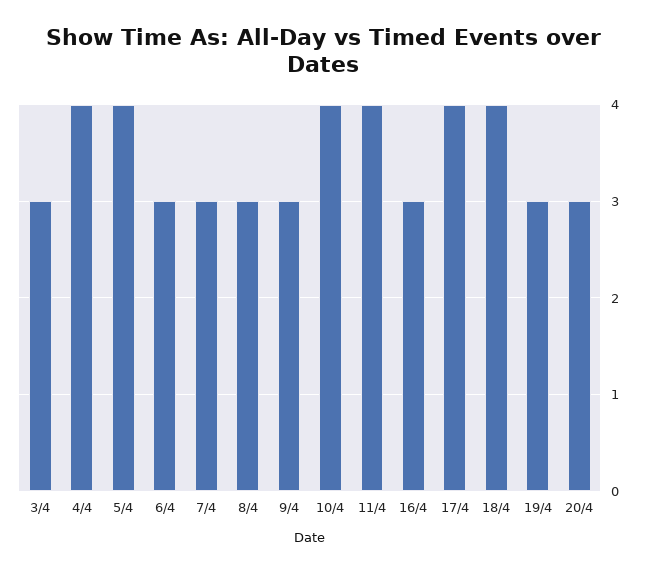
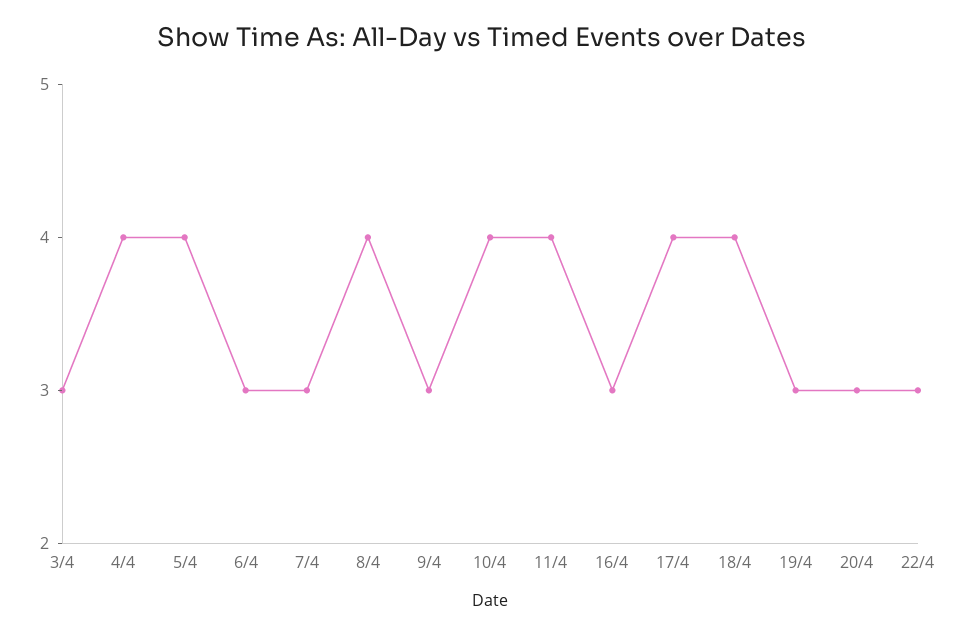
8/4: 3 -> 4
22/4: none -> 3

